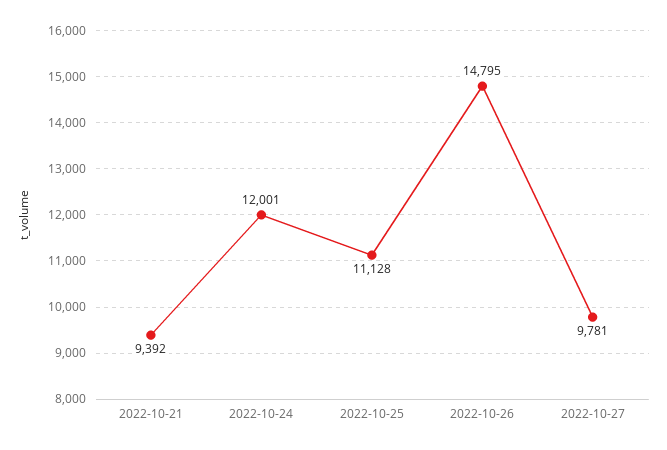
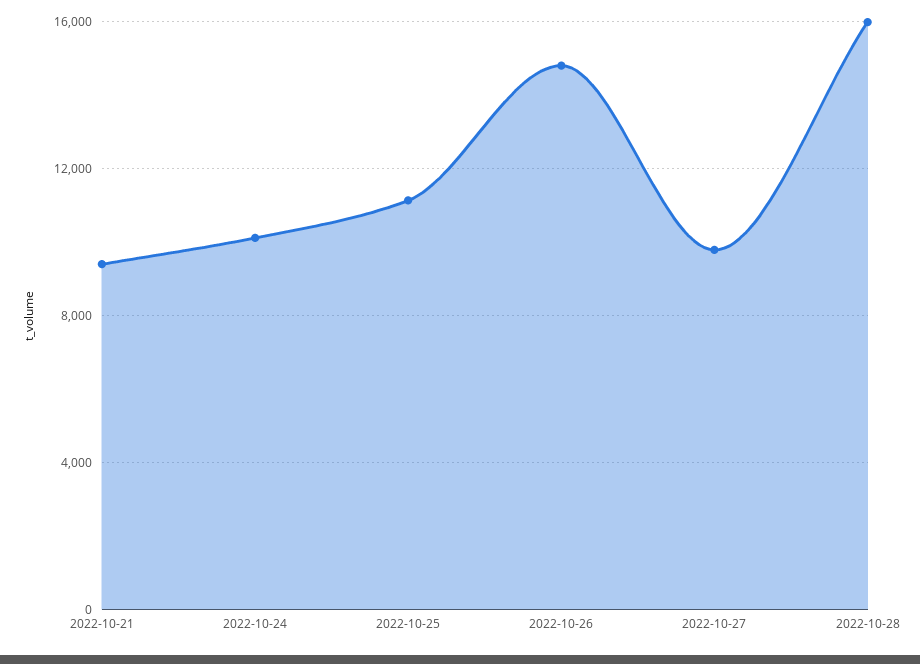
2022-10-24: 12001 -> 10000
2022-10-28: none -> 16000

